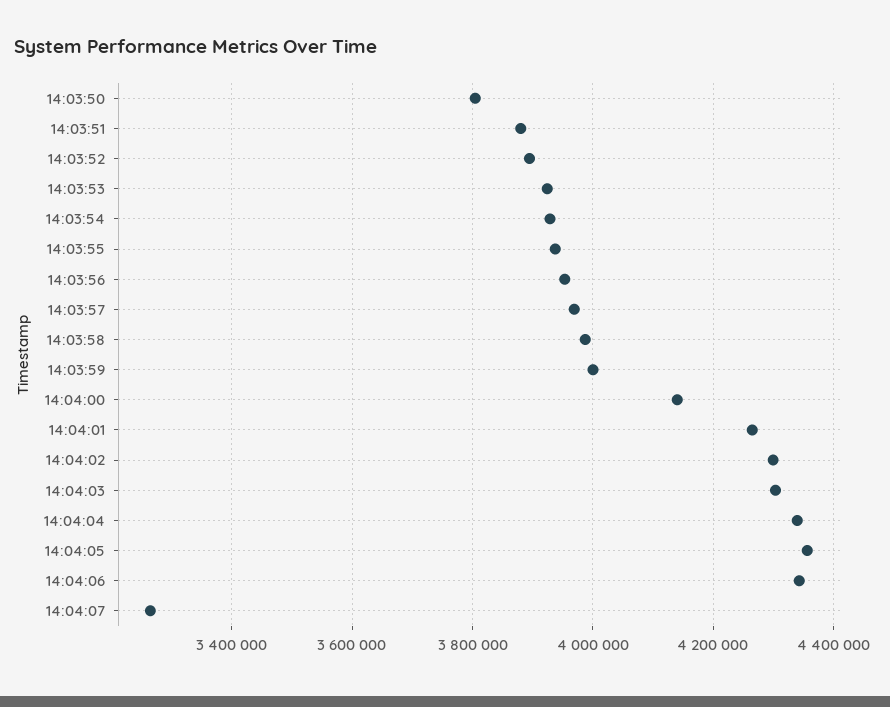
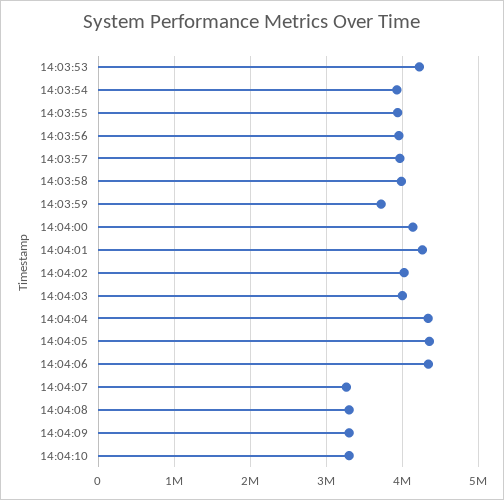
14:03:50: 3800000 -> none
14:03:51: 3880000 -> none
14:03:52: 3900000 -> none
14:03:53: 3920000 -> 4200000
14:03:59: 4000000 -> 3700000
14:04:02: 4300000 -> 4000000
14:04:03: 4300000 -> 4000000
14:04:08: none -> 3300000
14:04:09: none -> 3300000
14:04:10: none -> 3300000

